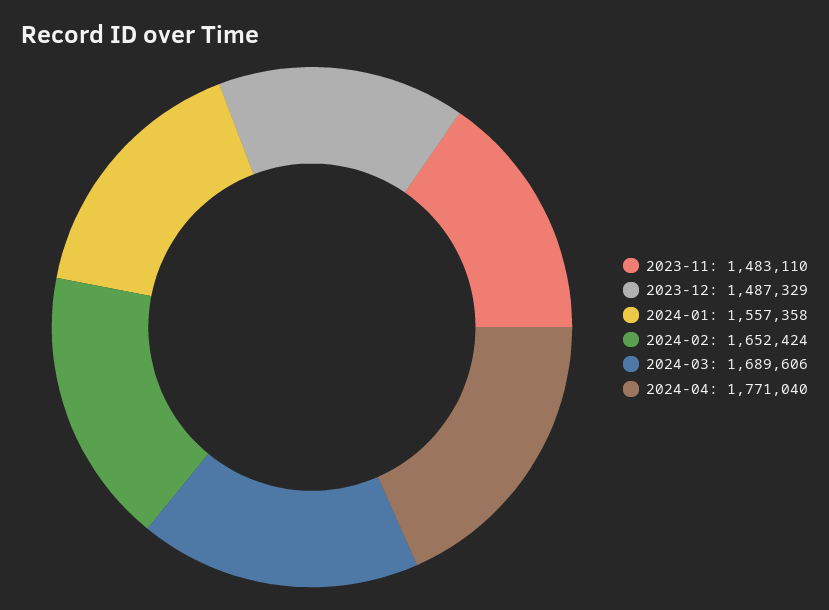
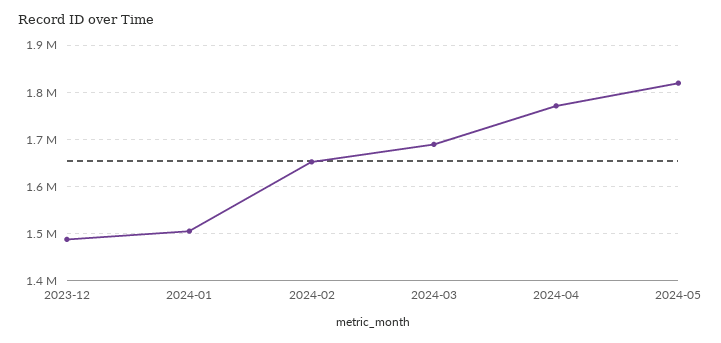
2023-11: 1483110 -> none
2024-01: 1557358 -> 1500000
2024-05: none -> 1820000

